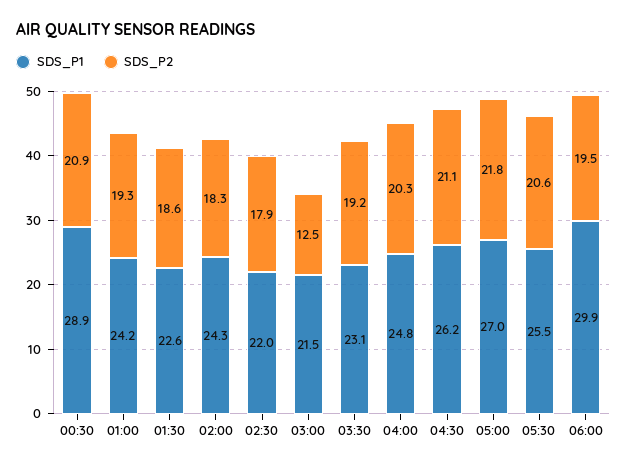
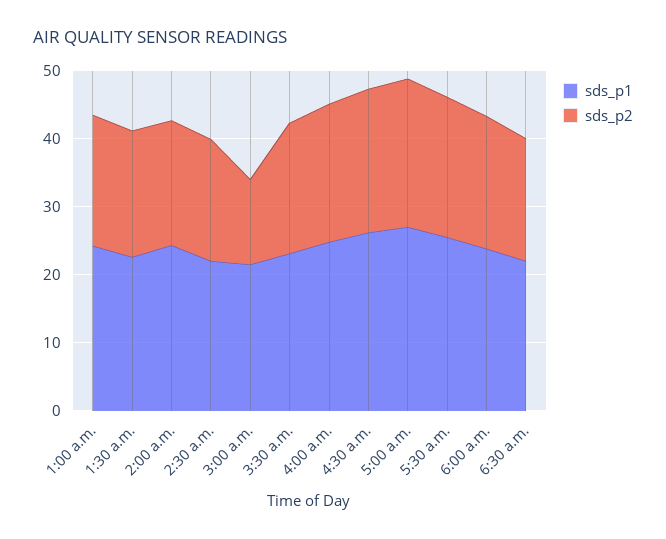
SDS_P1, 00:30: 28.9 -> none
SDS_P2, 00:30: 20.9 -> none
SDS_P1, 06:00: 29.9 -> 24
SDS_P1, 6:30 a.m.: none -> 22
SDS_P2, 6:30 a.m.: none -> 18

